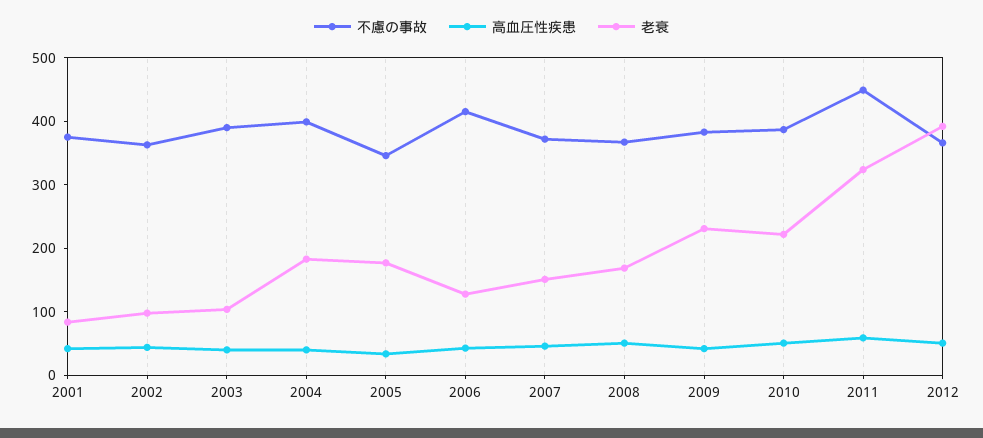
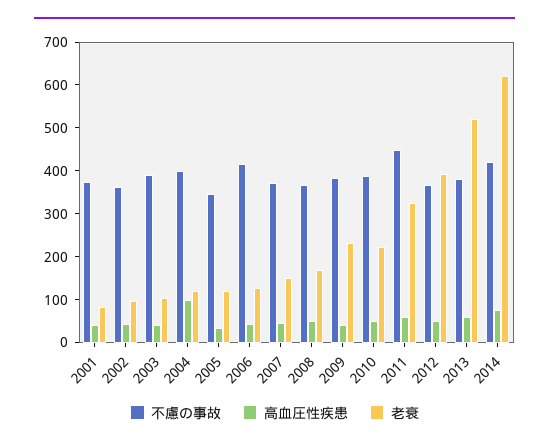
高血圧性疾患, 2004: 40 -> 100
老衰, 2004: 180 -> 120
老衰, 2005: 180 -> 120
不慮の事故, 2013: none -> 380
高血圧性疾患, 2013: none -> 60
老衰, 2013: none -> 520
不慮の事故, 2014: none -> 420
高血圧性疾患, 2014: none -> 80
老衰, 2014: none -> 620

